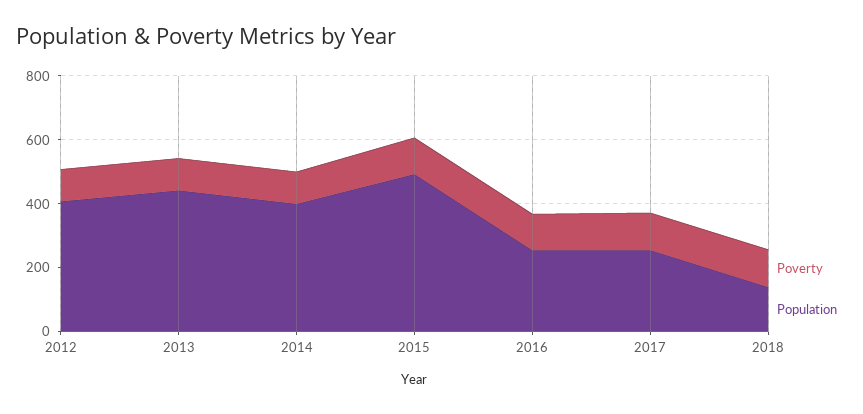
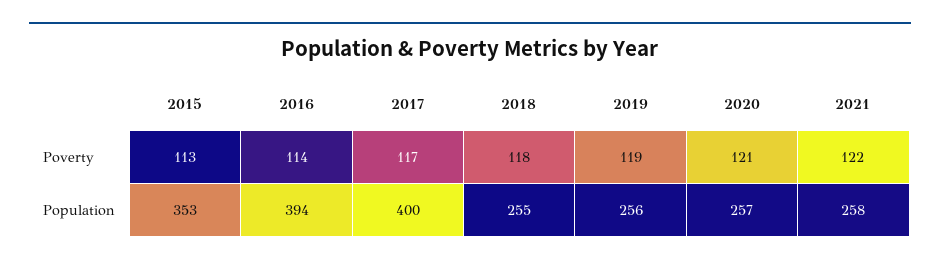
Poverty, 2012: 100 -> none
Population, 2012: 400 -> none
Poverty, 2013: 100 -> none
Population, 2013: 450 -> none
Poverty, 2014: 100 -> none
Population, 2014: 400 -> none
Population, 2015: 500 -> 353
Population, 2016: 250 -> 394
Population, 2017: 250 -> 400
Population, 2018: 150 -> 255
Poverty, 2019: none -> 119
Poverty, 2020: none -> 121
Poverty, 2021: none -> 122
Population, 2019: none -> 256
Population, 2020: none -> 257
Population, 2021: none -> 258

